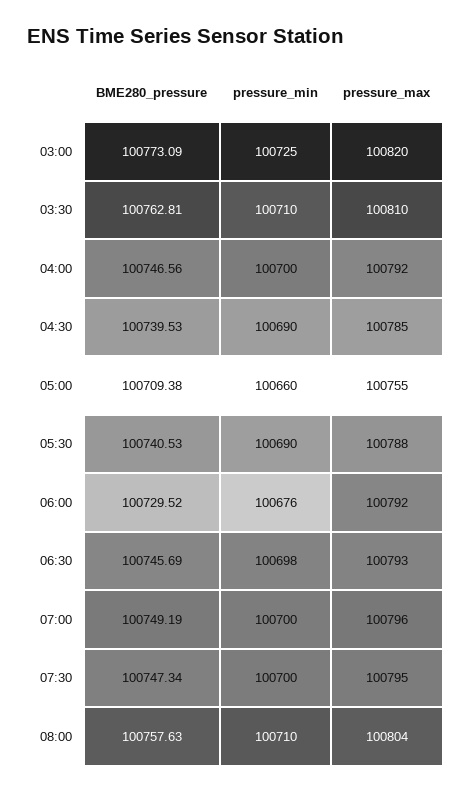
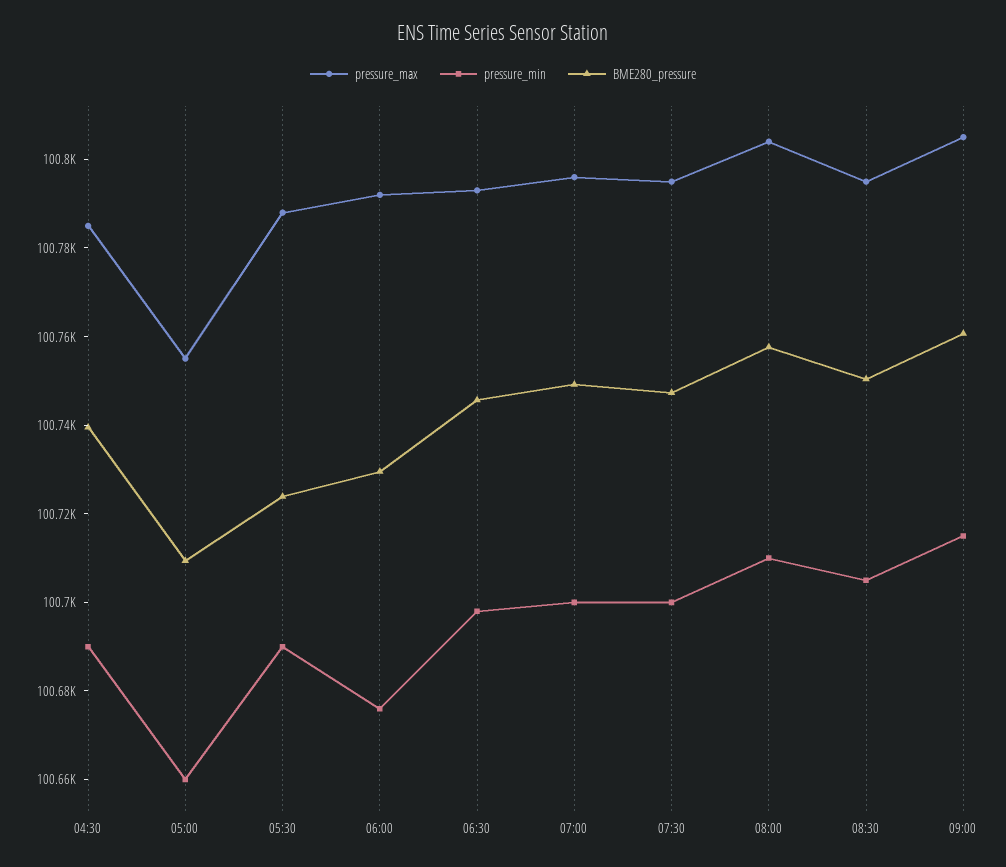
BME280_pressure, 03:00: 100773.09 -> none
pressure_min, 03:00: 100725 -> none
pressure_max, 03:00: 100820 -> none
BME280_pressure, 03:30: 100762.81 -> none
pressure_min, 03:30: 100710 -> none
pressure_max, 03:30: 100810 -> none
BME280_pressure, 04:00: 100746.56 -> none
pressure_min, 04:00: 100700 -> none
pressure_max, 04:00: 100792 -> none
BME280_pressure, 05:30: 100740.53 -> 100725
pressure_max, 08:30: none -> 100795
pressure_min, 08:30: none -> 100705
BME280_pressure, 08:30: none -> 100750
pressure_max, 09:00: none -> 100805
pressure_min, 09:00: none -> 100715
BME280_pressure, 09:00: none -> 100760

